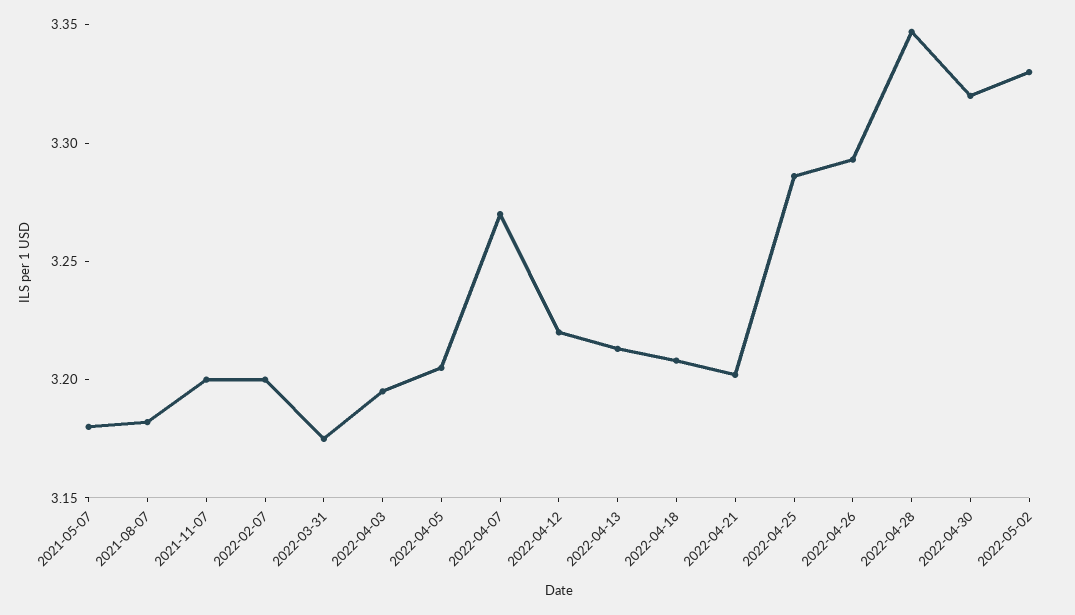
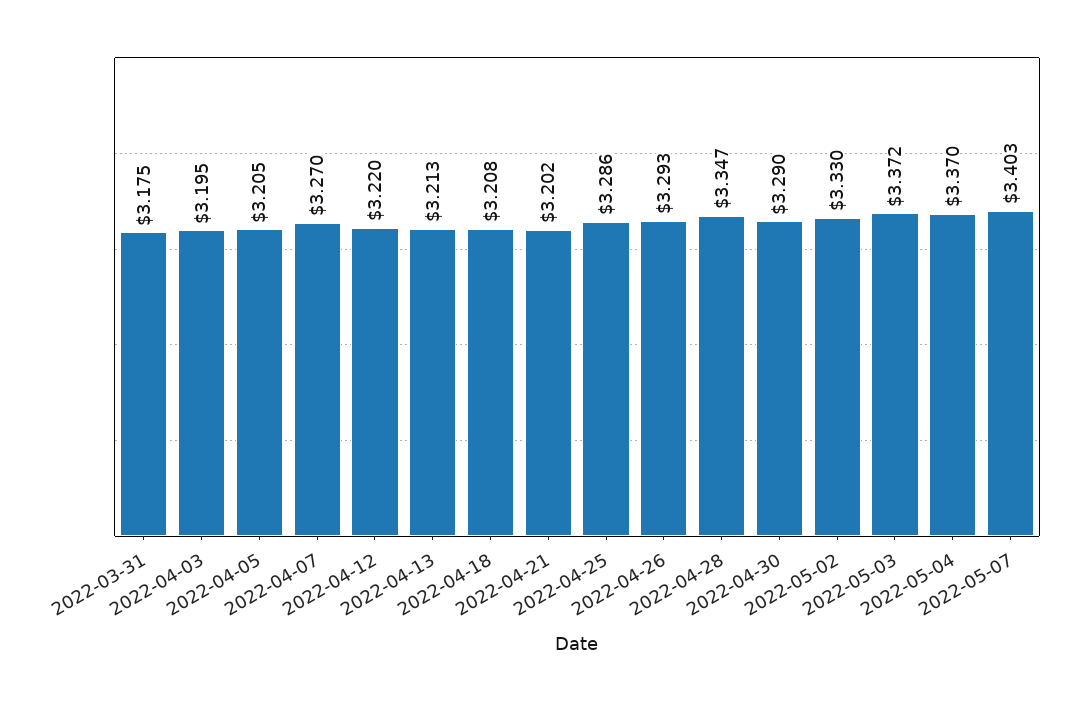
2021-05-07: 3.18 -> none
2021-08-07: 3.18 -> none
2021-11-07: 3.2 -> none
2022-02-07: 3.2 -> none
2022-04-30: 3.32 -> 3.29
2022-05-03: none -> 3.372
2022-05-04: none -> 3.37
2022-05-07: none -> 3.403

